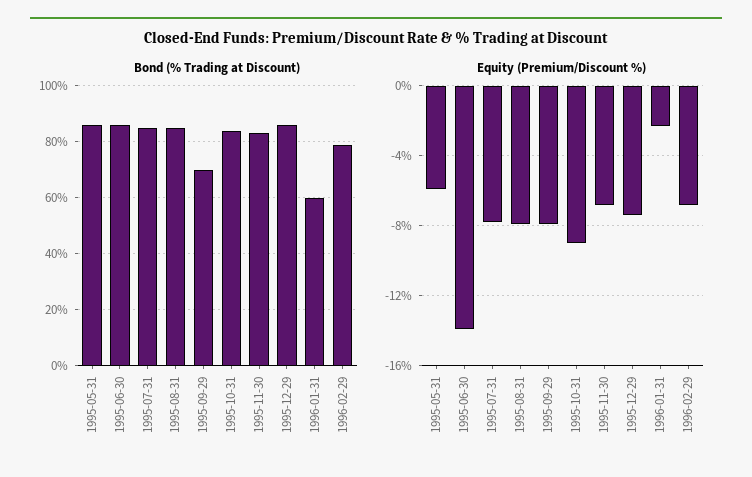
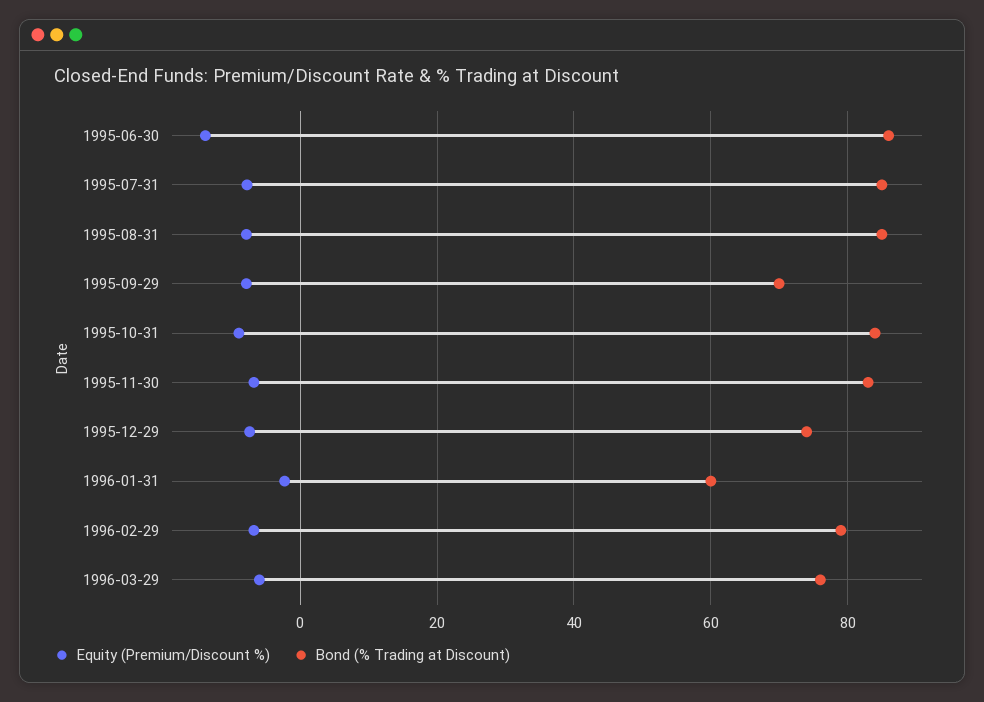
Bond (% Trading at Discount), 1995-05-31: 85 -> none
Bond (% Trading at Discount), 1995-12-29: 85 -> 74
Equity (Premium/Discount %), 1995-05-31: -6 -> none
Equity (Premium/Discount %), 1996-03-29: none -> -6
Bond (% Trading at Discount), 1996-03-29: none -> 76

